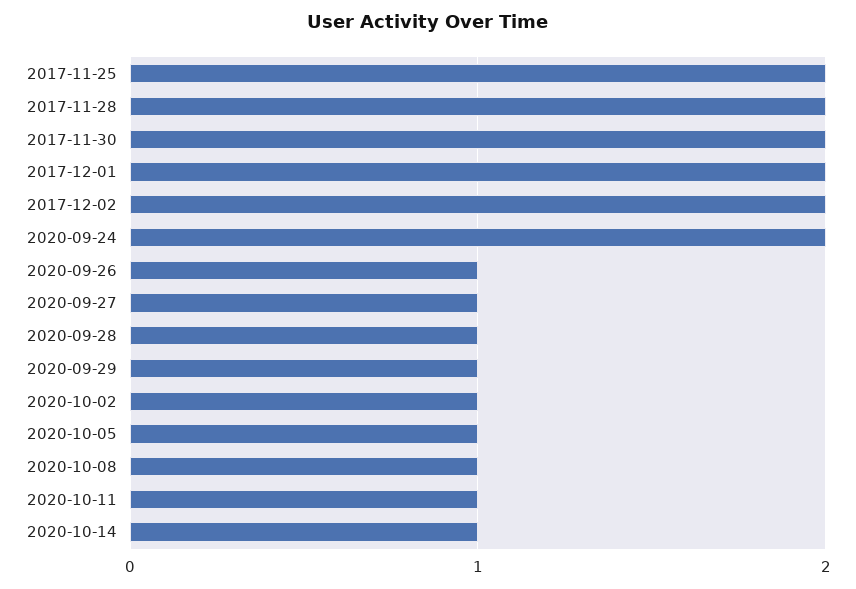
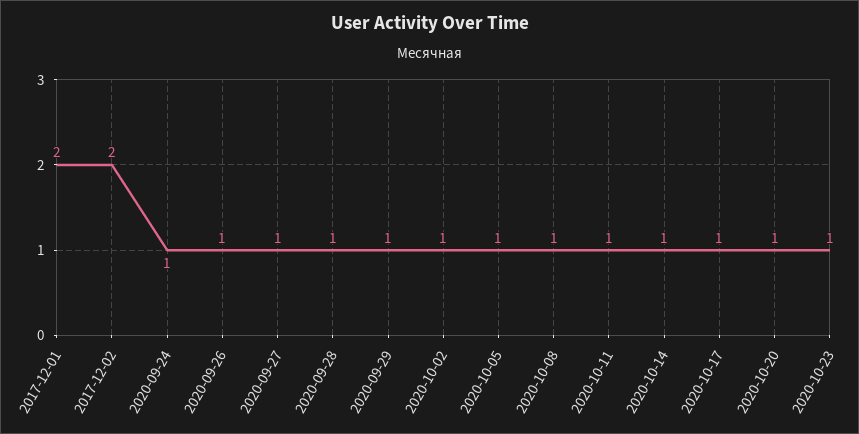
2017-11-25: 2 -> none
2017-11-28: 2 -> none
2017-11-30: 2 -> none
2020-09-24: 2 -> 1
2020-10-17: none -> 1
2020-10-20: none -> 1
2020-10-23: none -> 1

